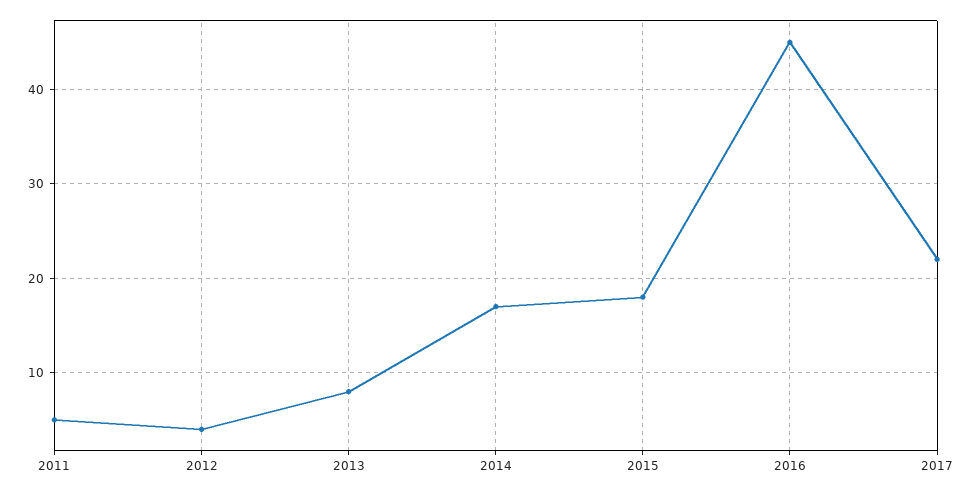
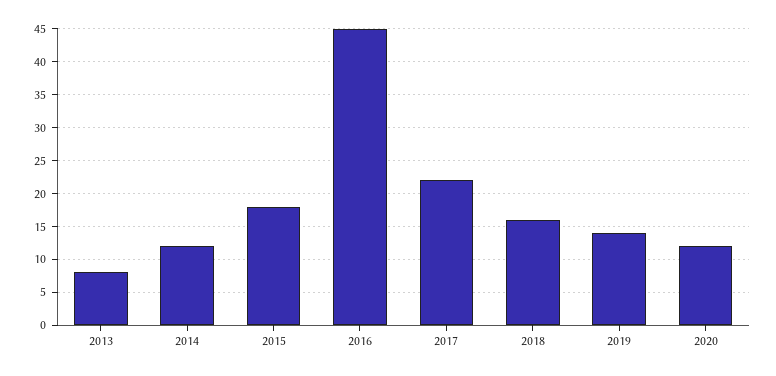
2011: 5 -> none
2012: 4 -> none
2014: 17 -> 12
2018: none -> 16
2019: none -> 14
2020: none -> 12

